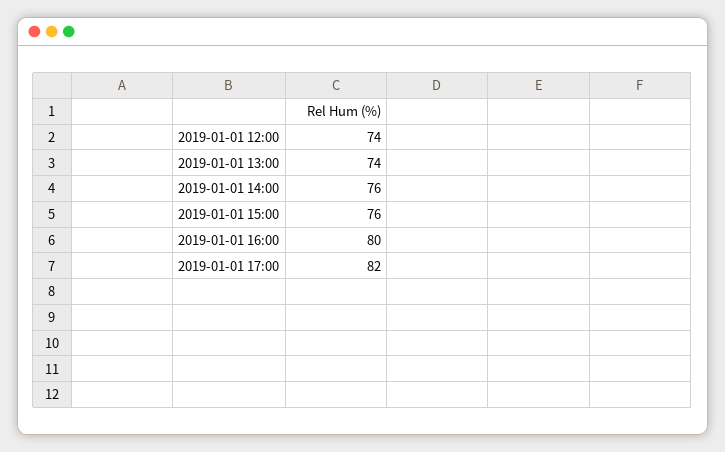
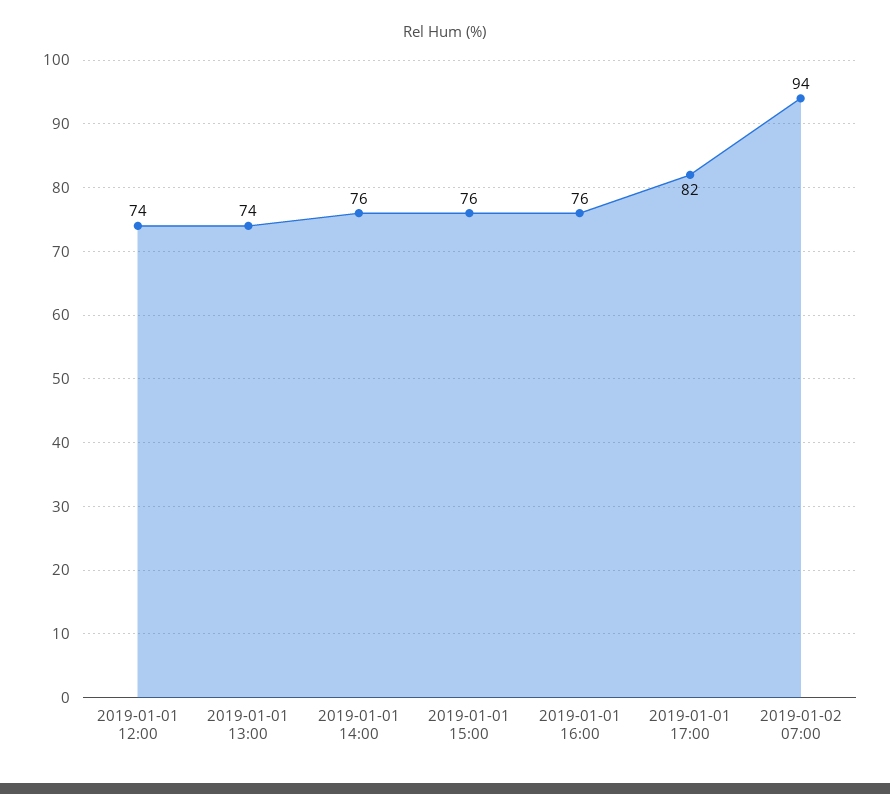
2019-01-01 16:00: 80 -> 76
2019-01-02 07:00: none -> 94

